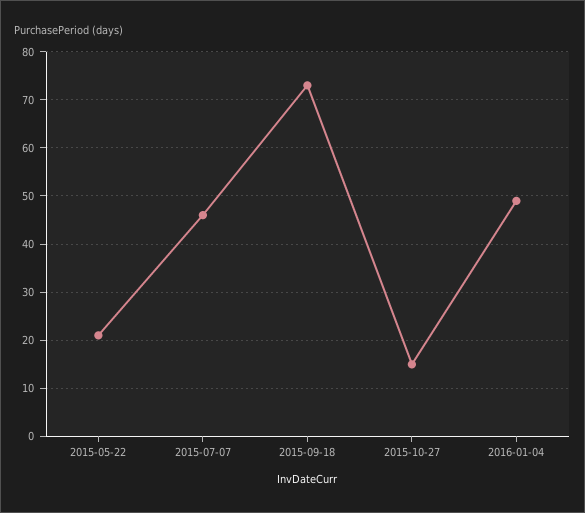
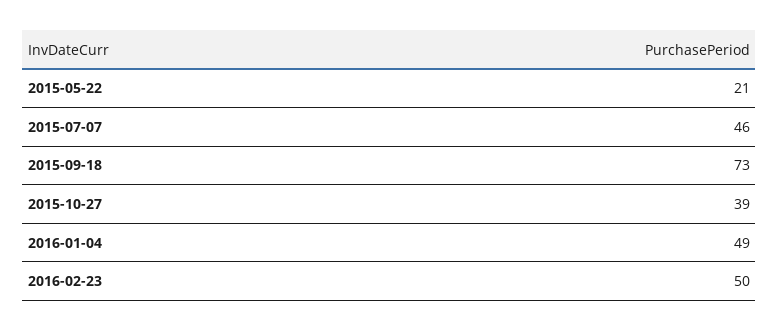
2015-10-27: 15 -> 39
2016-02-23: none -> 50

